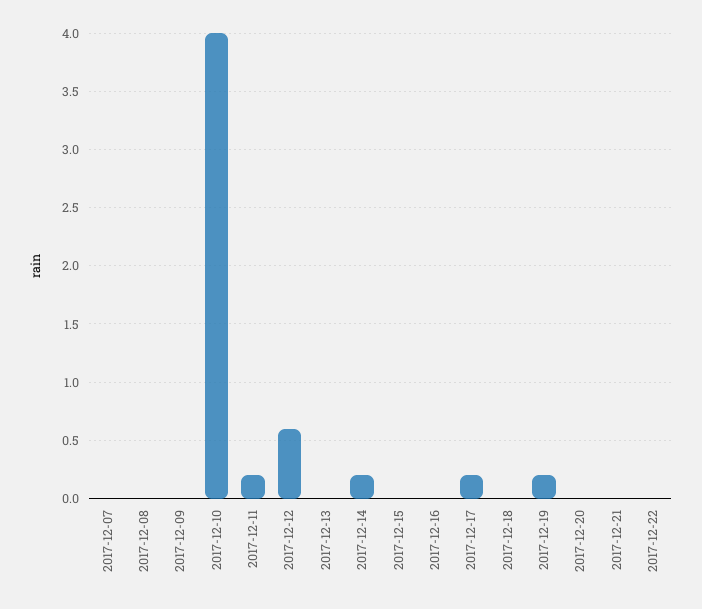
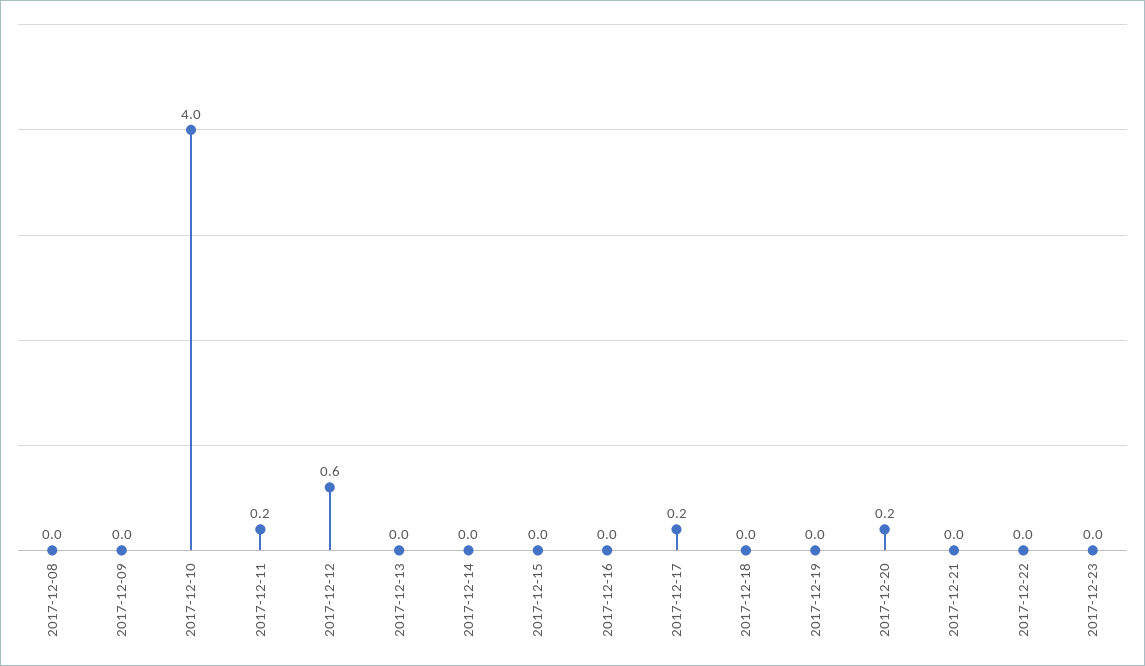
2017-12-07: 0 -> none
2017-12-14: 0.2 -> 0
2017-12-19: 0.2 -> 0
2017-12-20: 0 -> 0.2
2017-12-23: none -> 0

